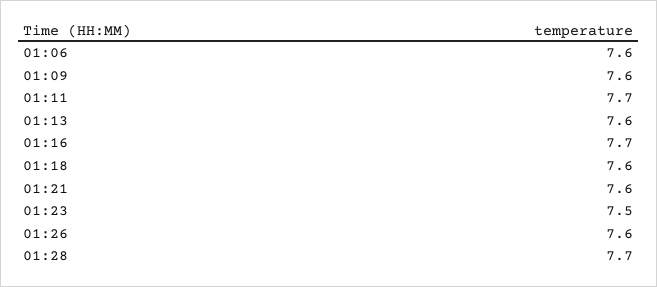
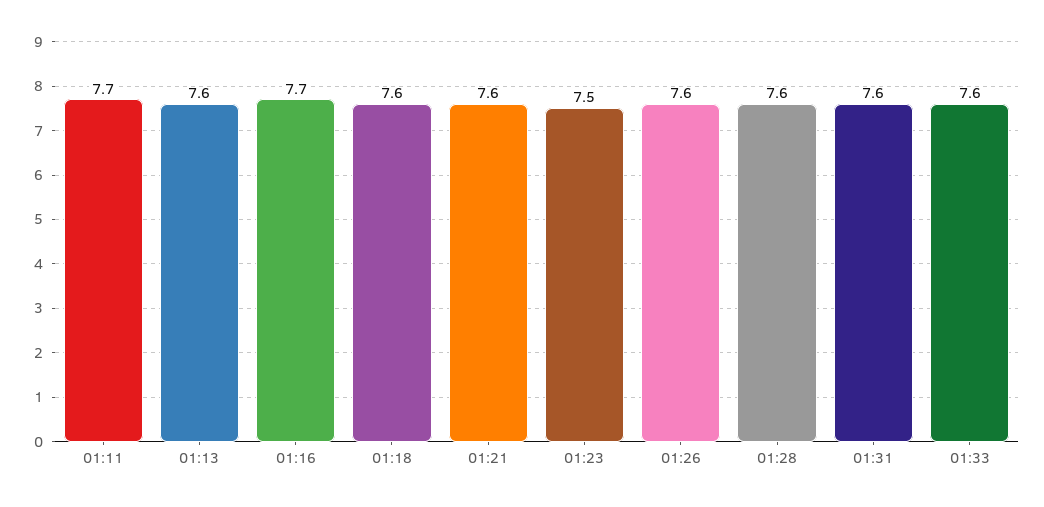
01:06: 7.6 -> none
01:09: 7.6 -> none
01:28: 7.7 -> 7.6
01:31: none -> 7.6
01:33: none -> 7.6

